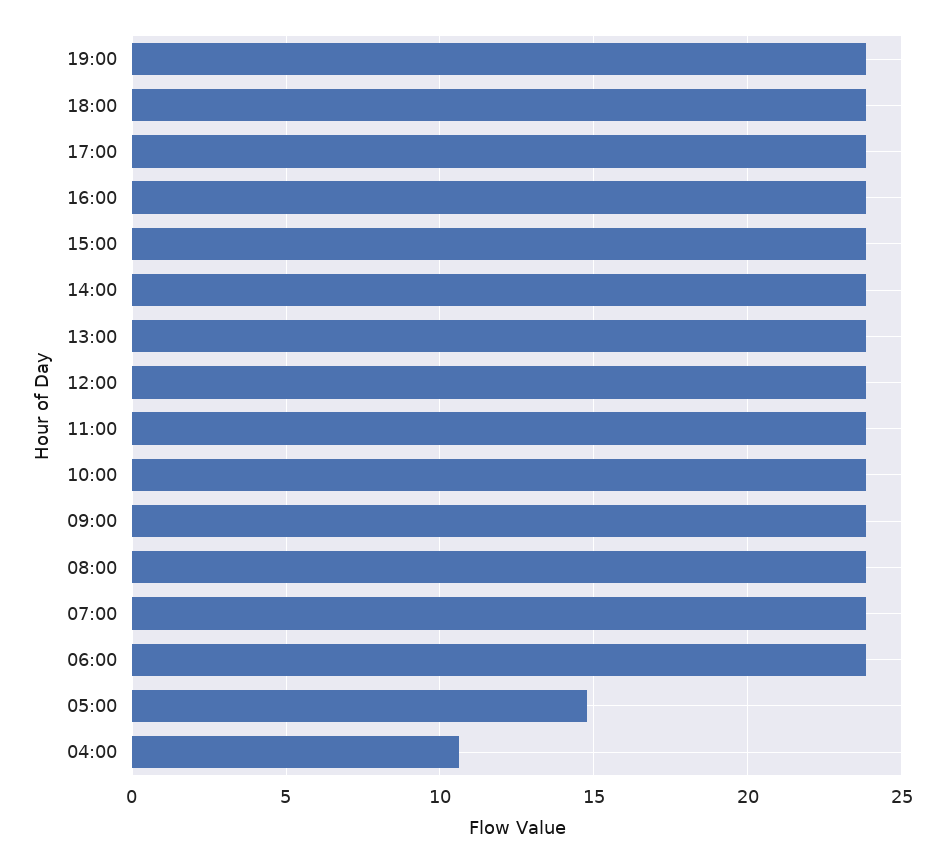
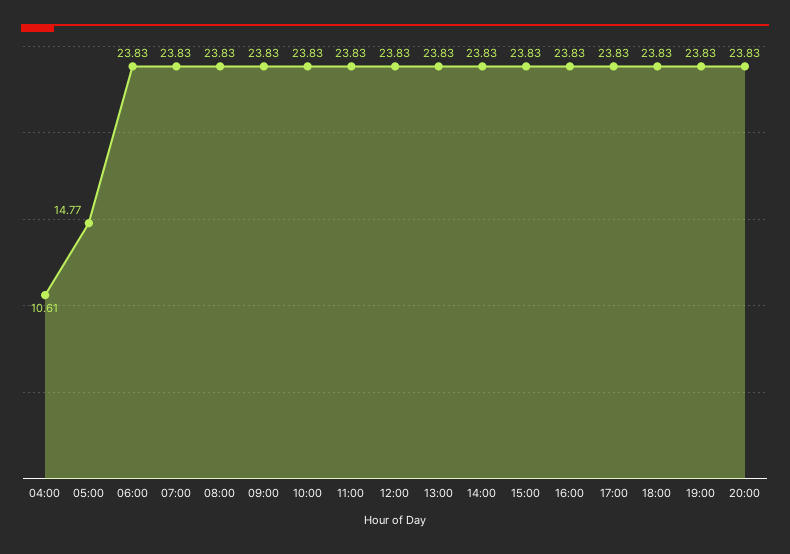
20:00: none -> 23.83

